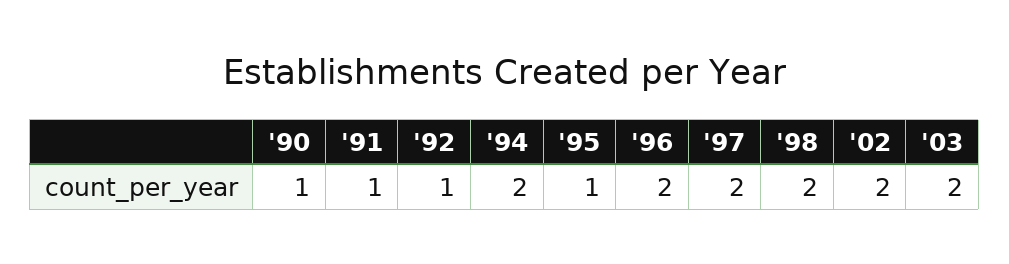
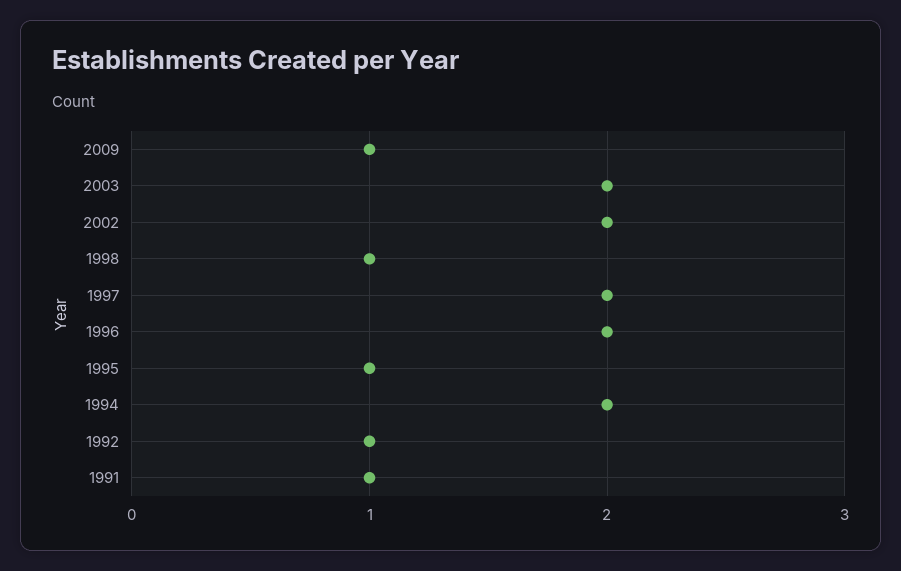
'90: 1 -> none
'98: 2 -> 1
2009: none -> 1

